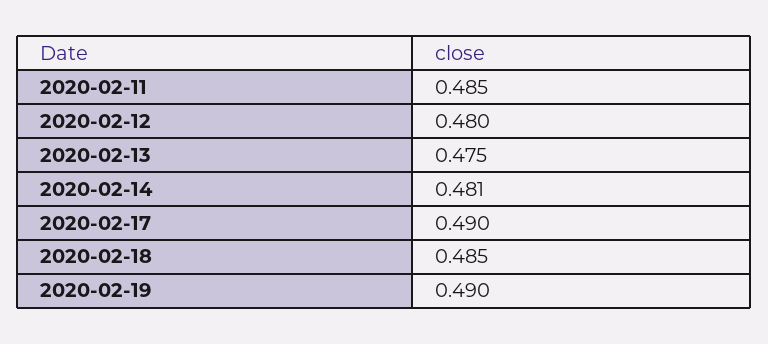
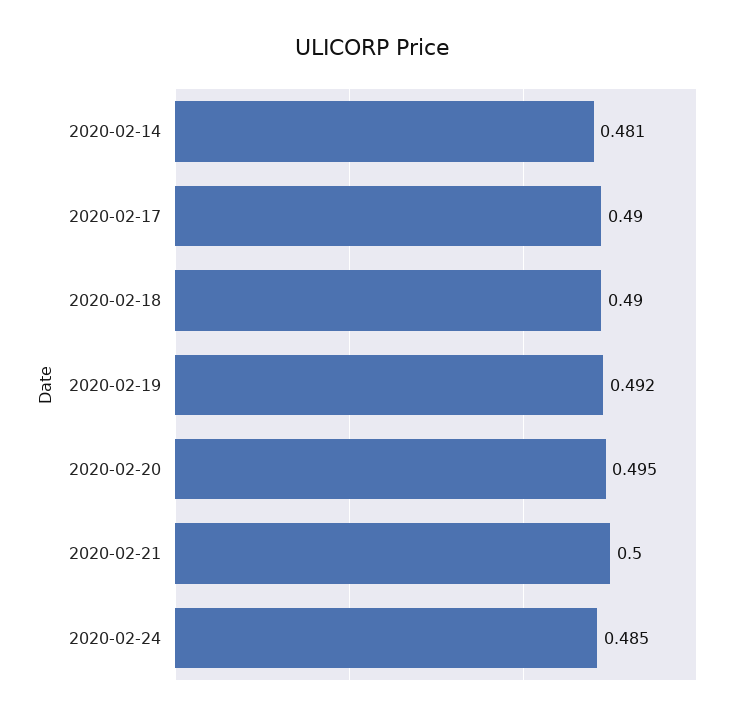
2020-02-11: 0.485 -> none
2020-02-12: 0.48 -> none
2020-02-13: 0.475 -> none
2020-02-18: 0.485 -> 0.49
2020-02-19: 0.49 -> 0.492
2020-02-20: none -> 0.495
2020-02-21: none -> 0.5
2020-02-24: none -> 0.485

